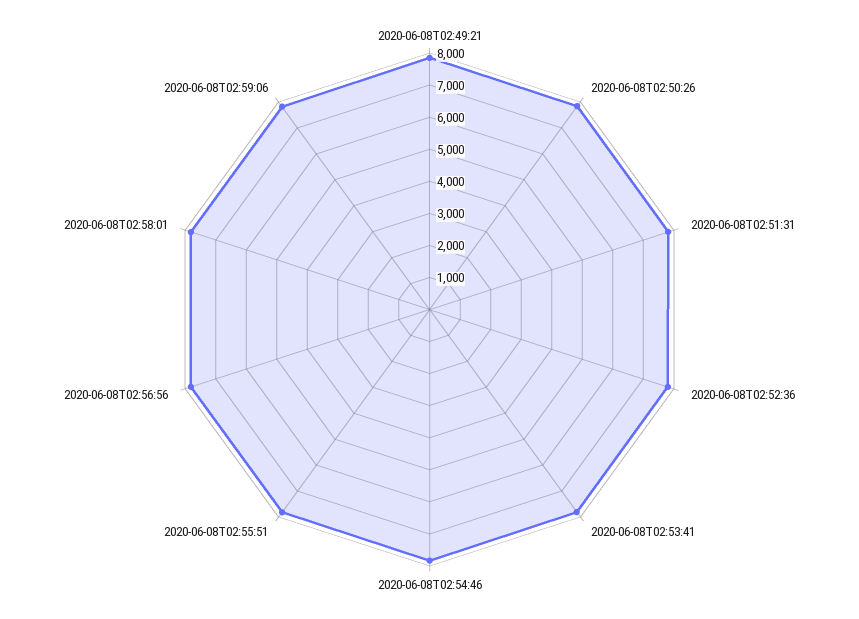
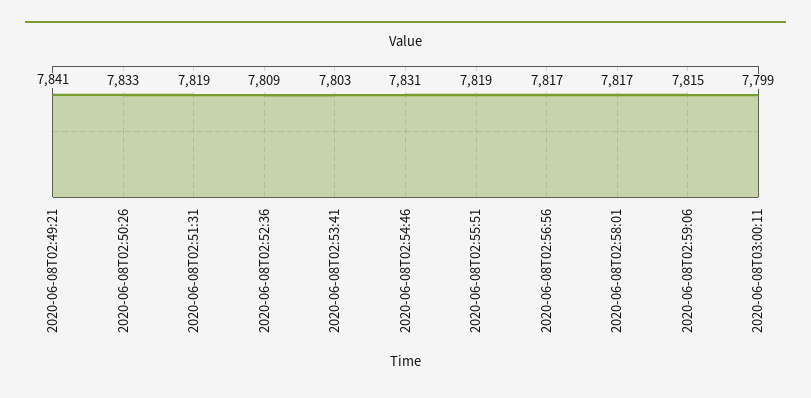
2020-06-08T03:00:11: none -> 7799

